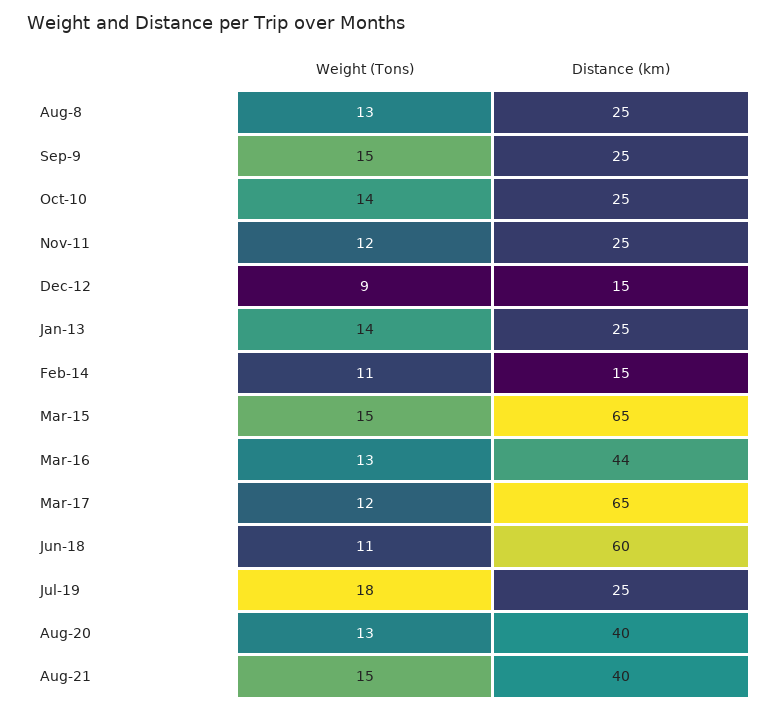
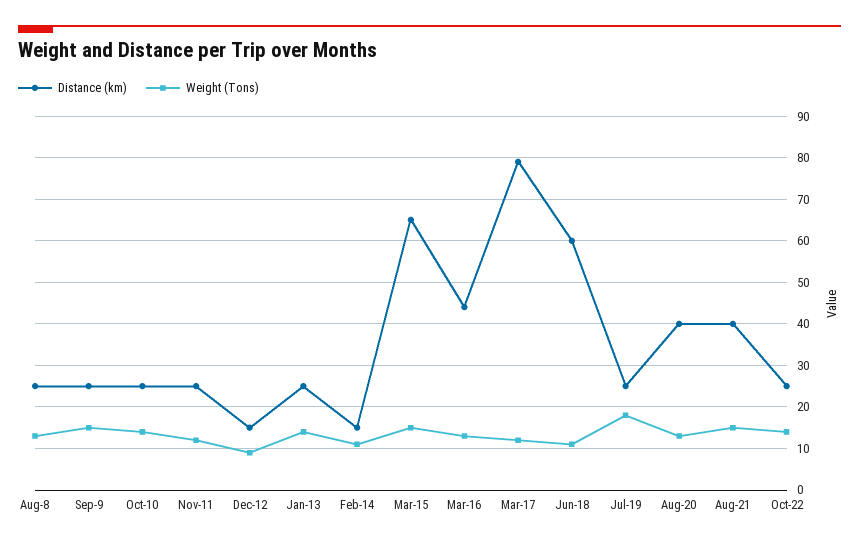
Distance (km), Mar-17: 65 -> 80
Distance (km), Oct-22: none -> 25
Weight (Tons), Oct-22: none -> 15

